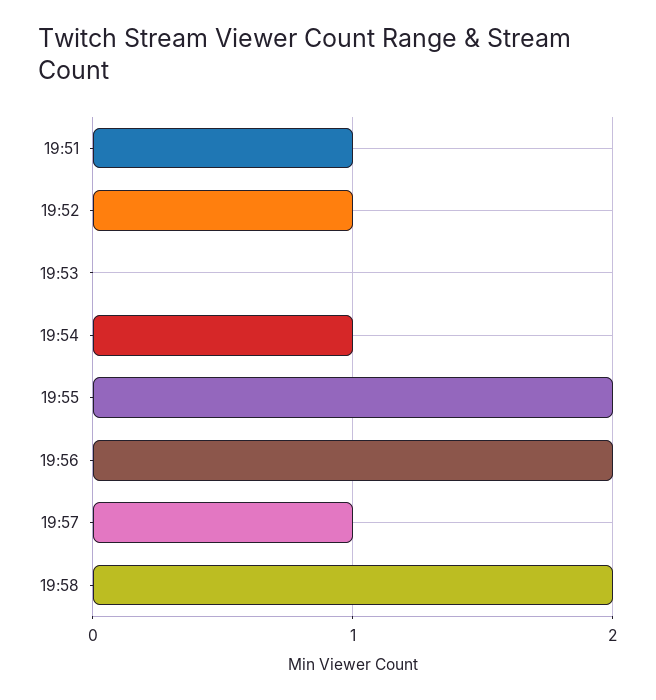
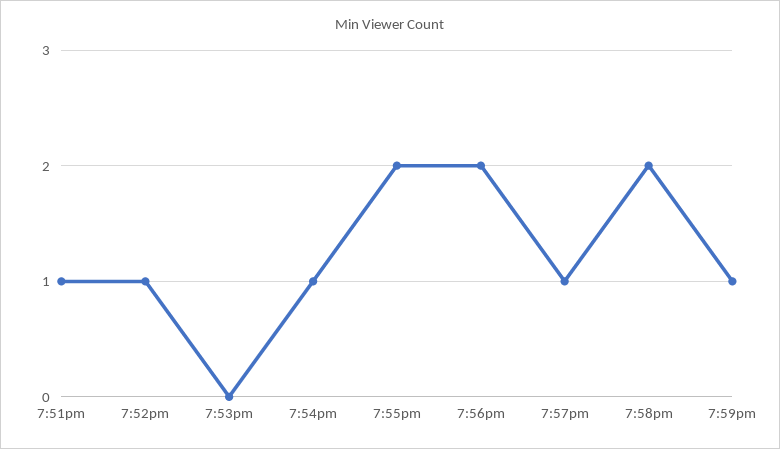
7:59pm: none -> 1

